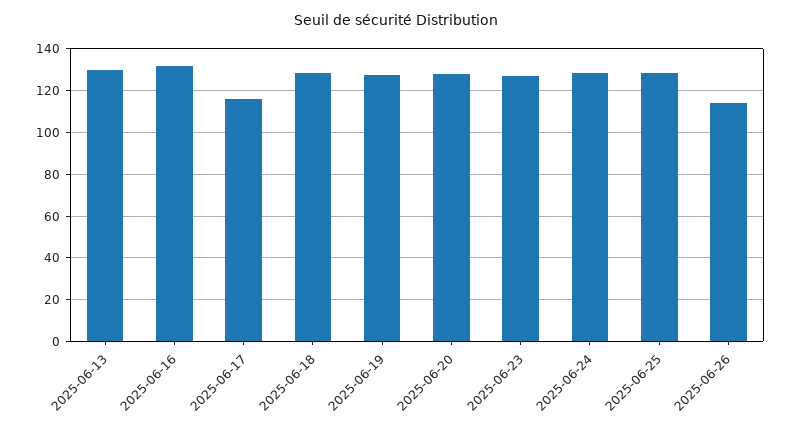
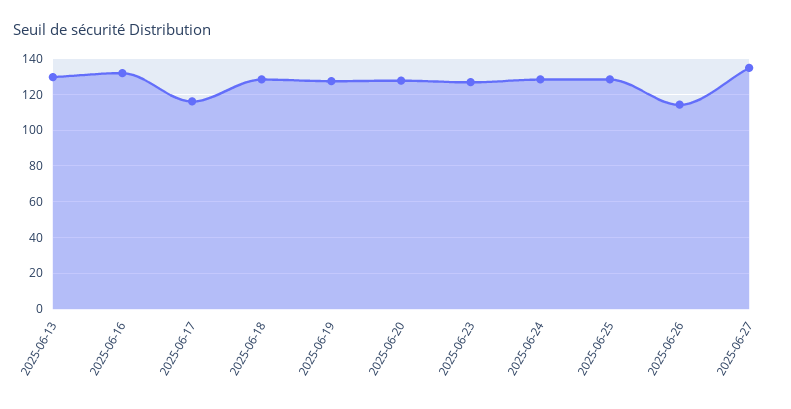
2025-06-27: none -> 135

